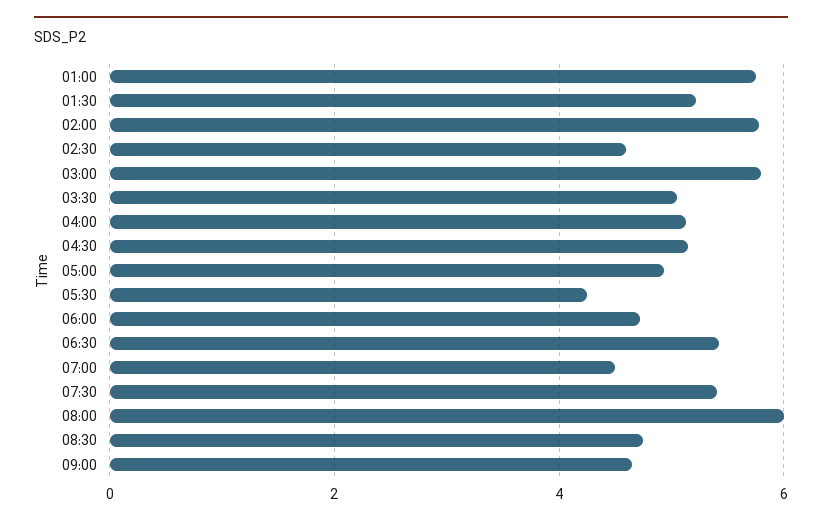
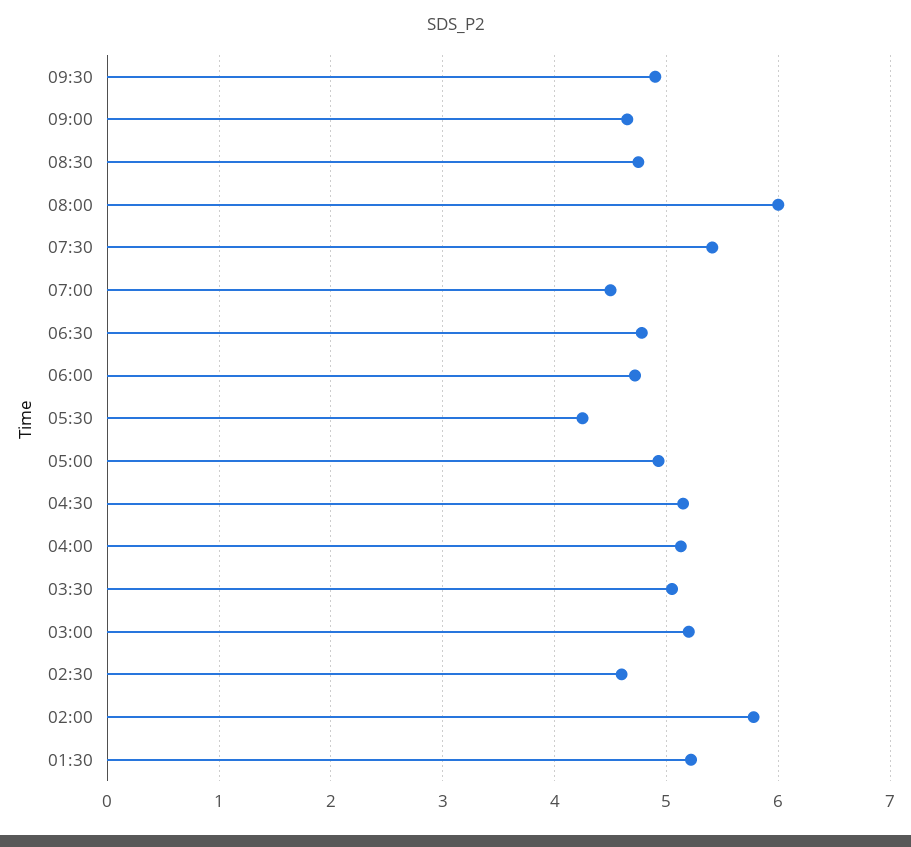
01:00: 5.8 -> none
03:00: 5.8 -> 5.2
06:30: 5.4 -> 4.8
09:30: none -> 4.9

